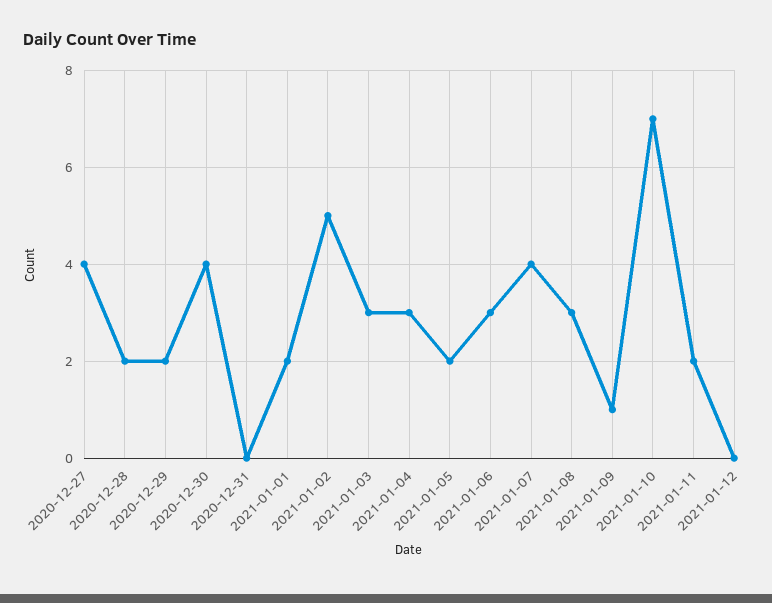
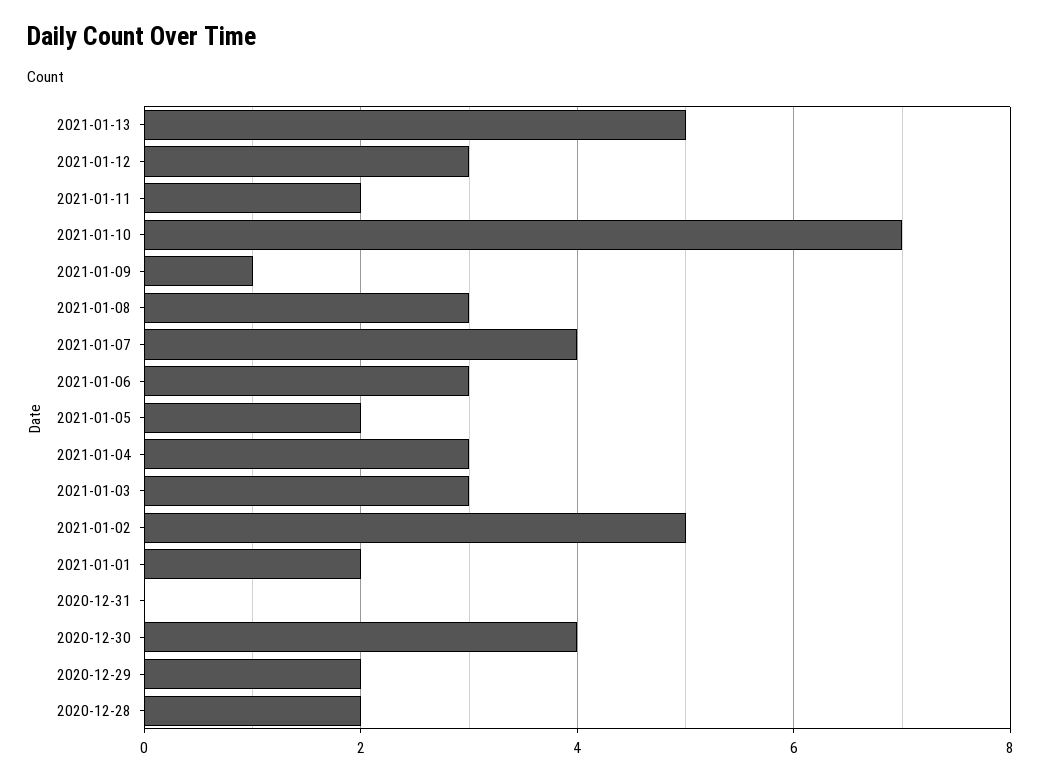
2020-12-27: 4 -> none
2021-01-12: 0 -> 3
2021-01-13: none -> 5

